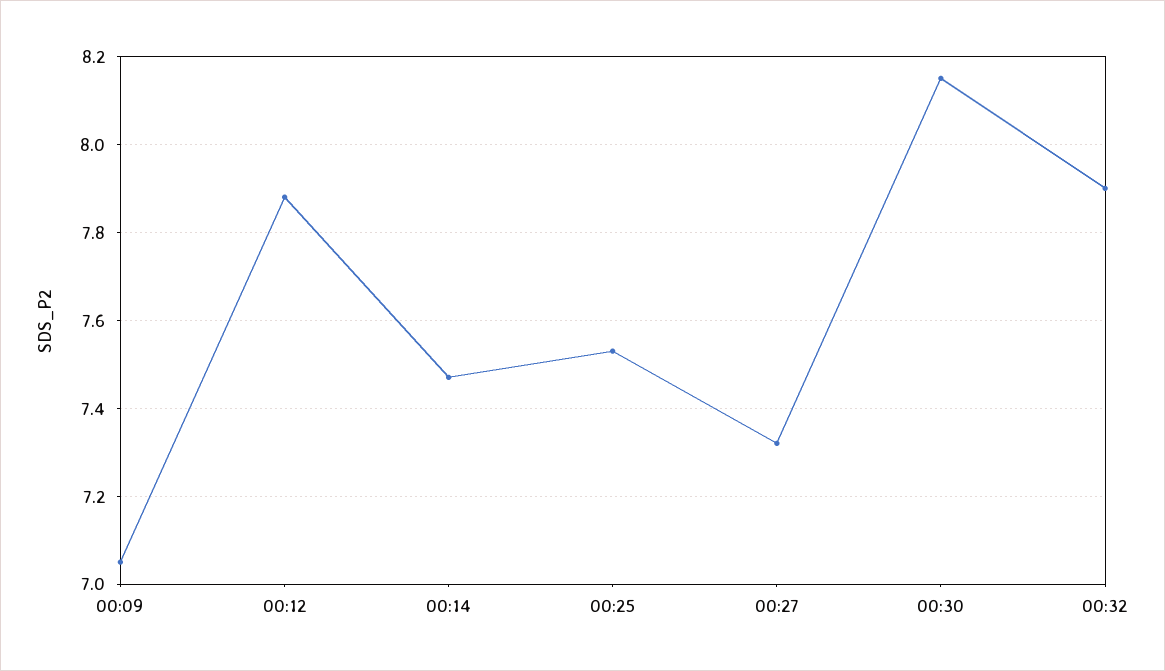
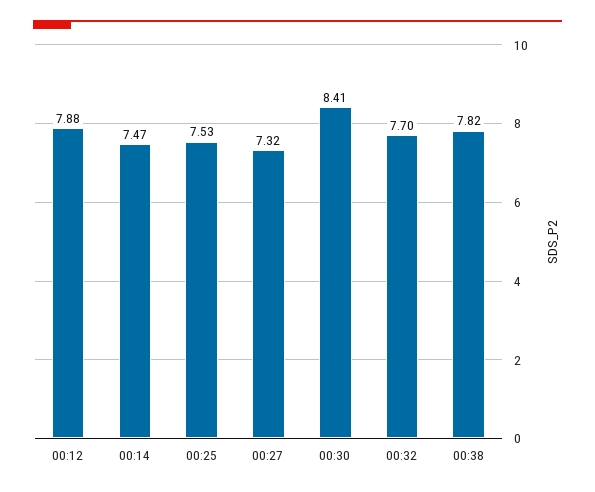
00:09: 7.05 -> none
00:30: 8.15 -> 8.41
00:32: 7.9 -> 7.7
00:38: none -> 7.82

